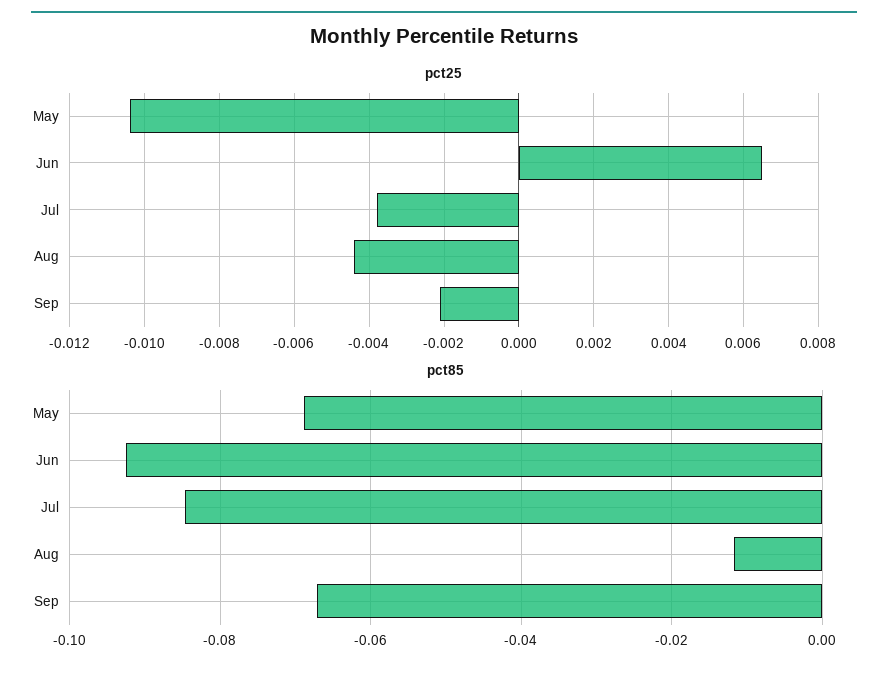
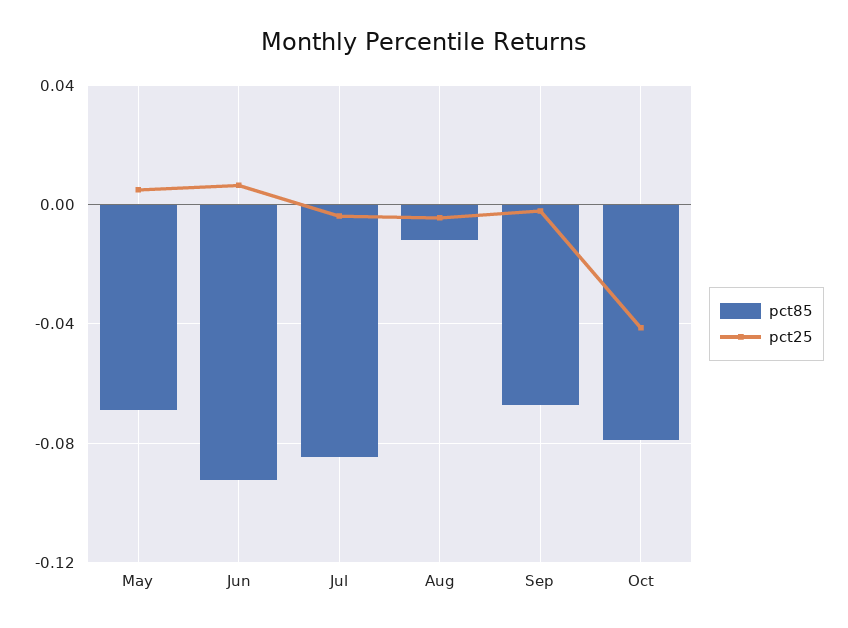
pct25, May: -0.0105 -> 0.005
pct85, Oct: none -> -0.08
pct25, Oct: none -> -0.04

